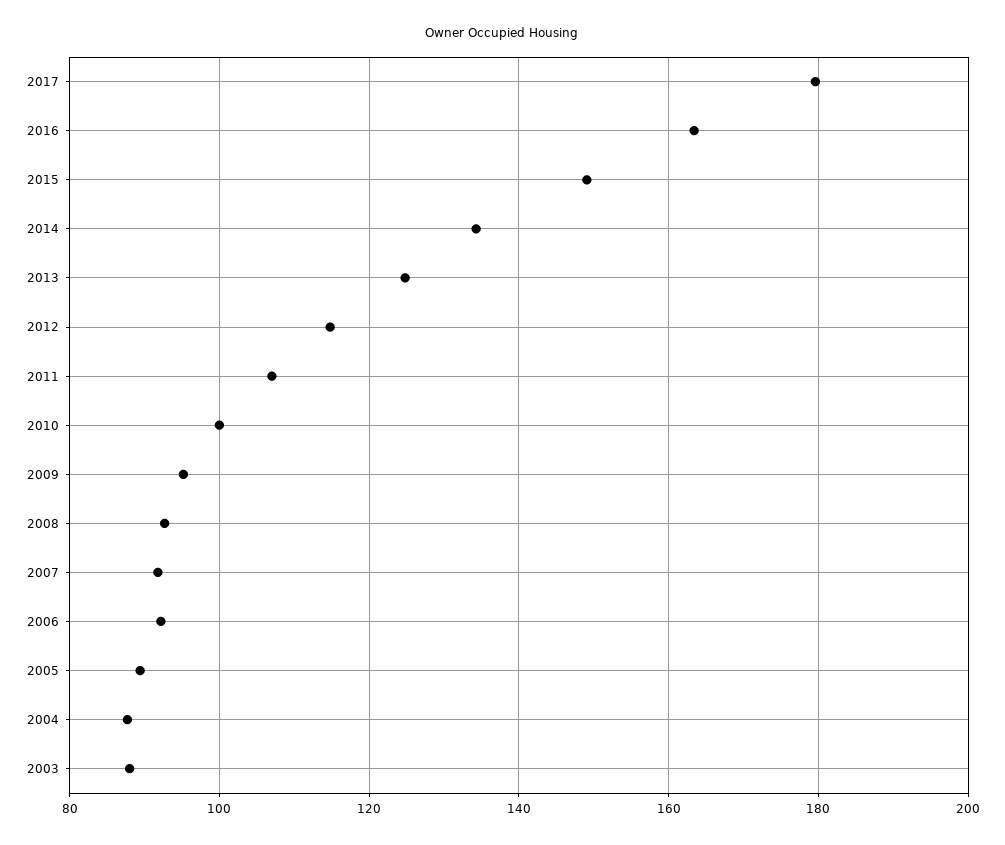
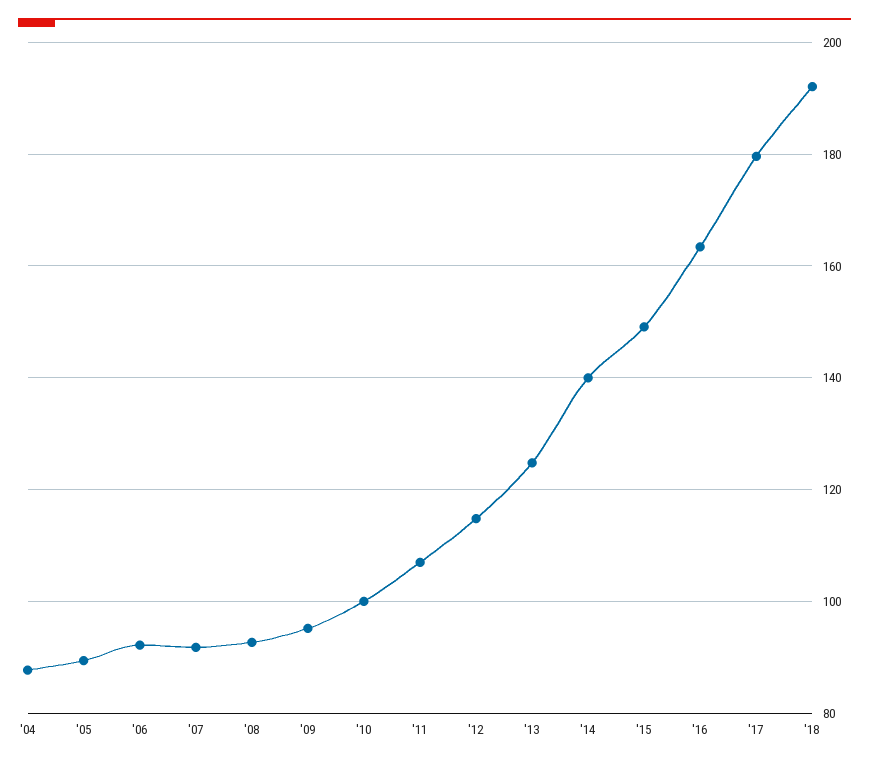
2014: 134 -> 140
2003: 88 -> none
'18: none -> 192

